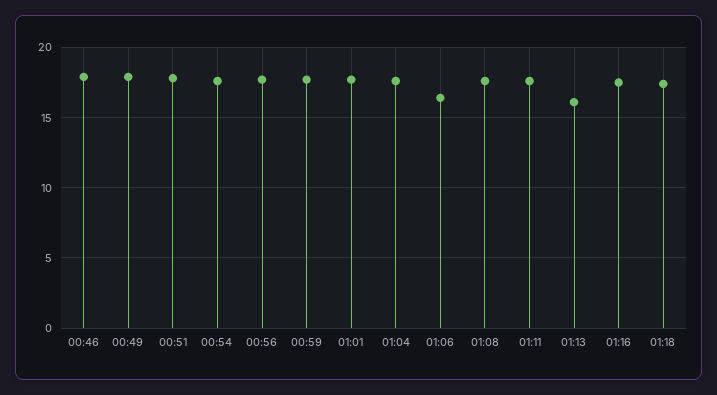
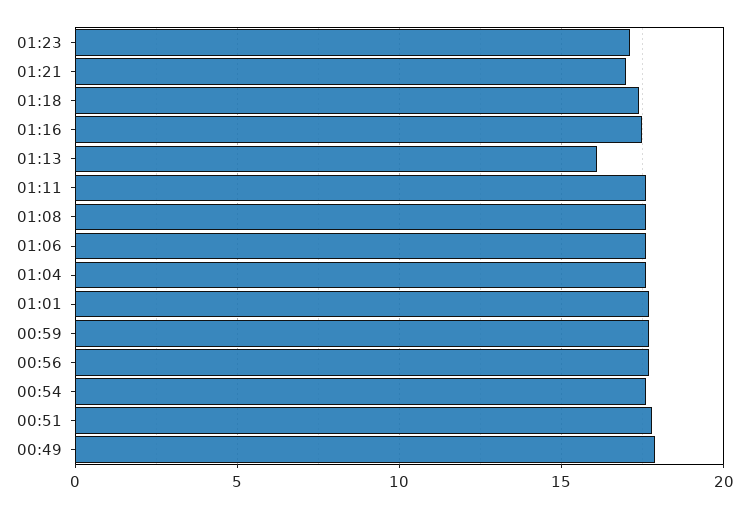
00:46: 18 -> none
01:06: 16.5 -> 17.5
01:23: none -> 17
01:21: none -> 17

